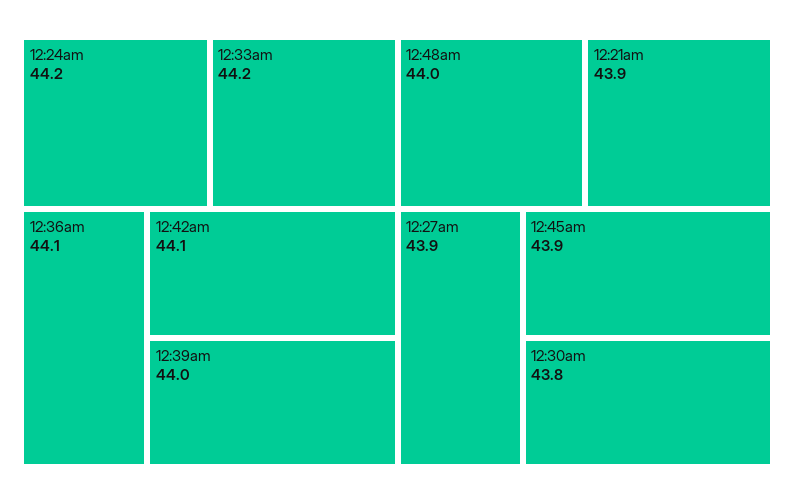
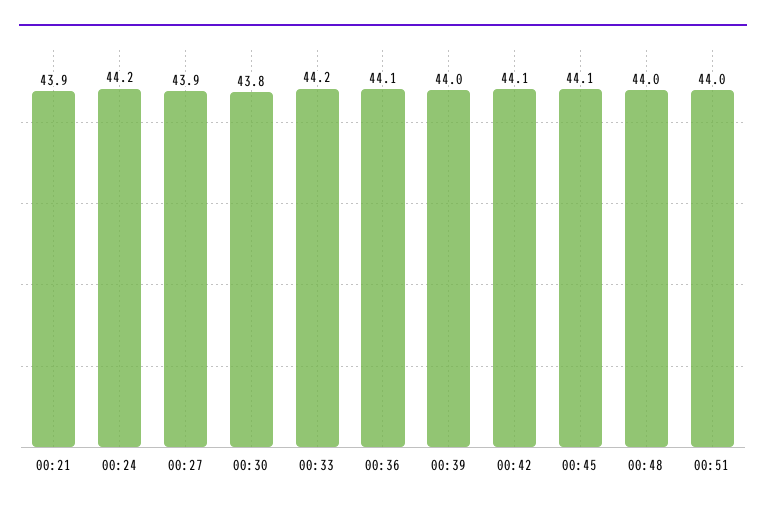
12:45am: 43.9 -> 44.1
00:51: none -> 44

